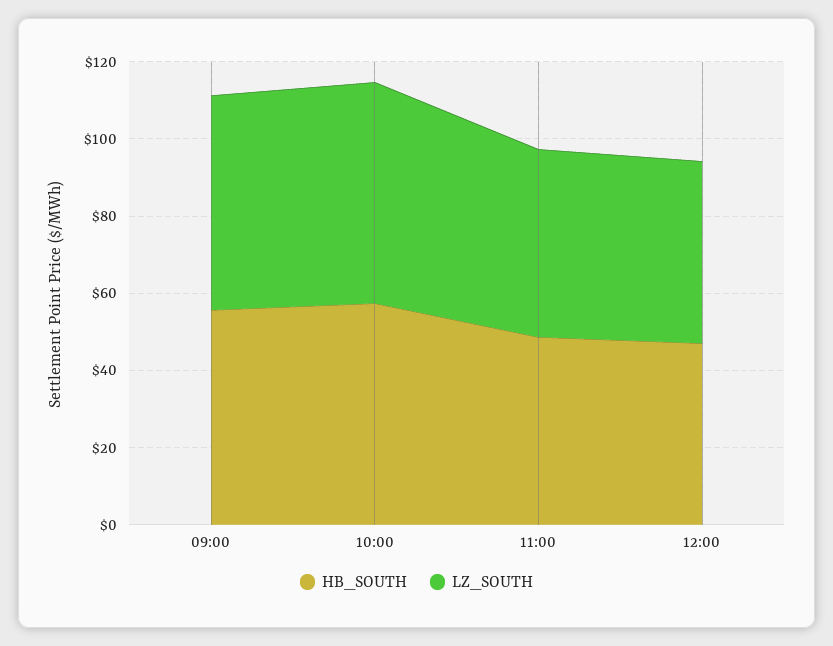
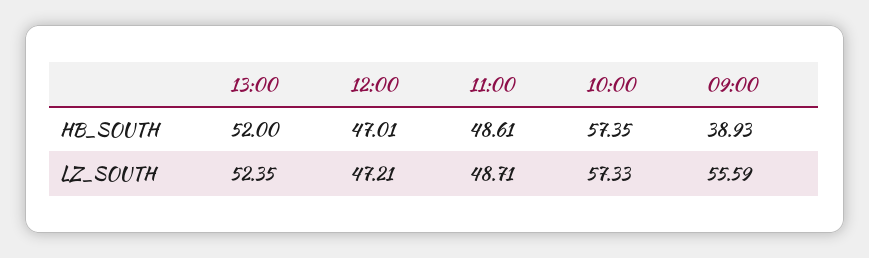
HB_SOUTH, 09:00: 55 -> 38.93
HB_SOUTH, 13:00: none -> 52
LZ_SOUTH, 13:00: none -> 52.35

